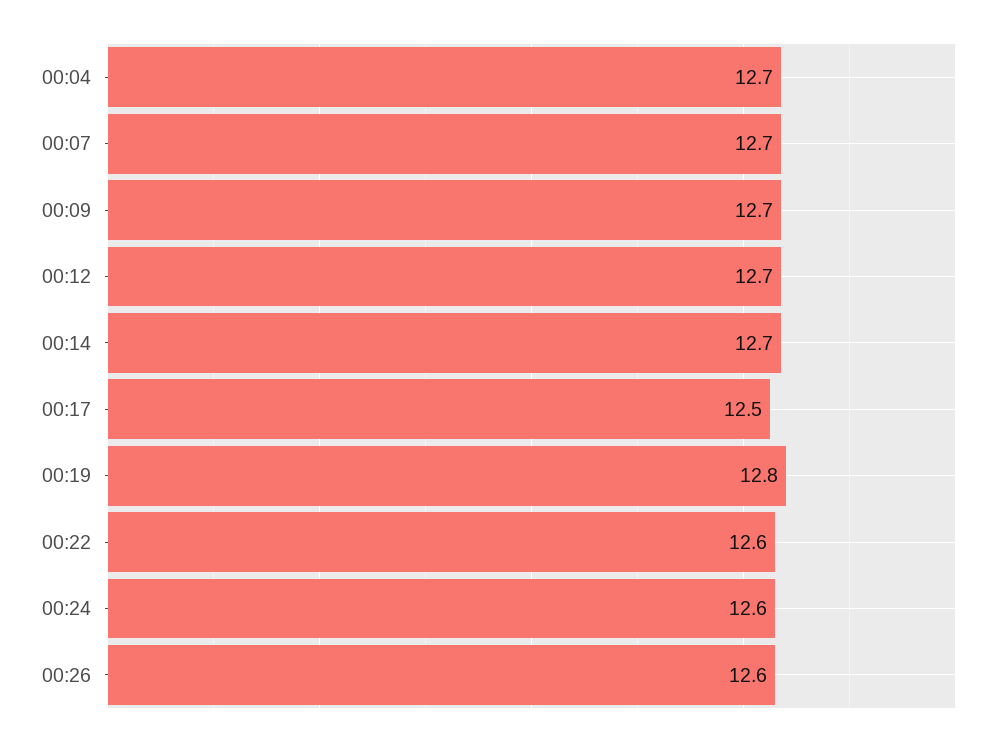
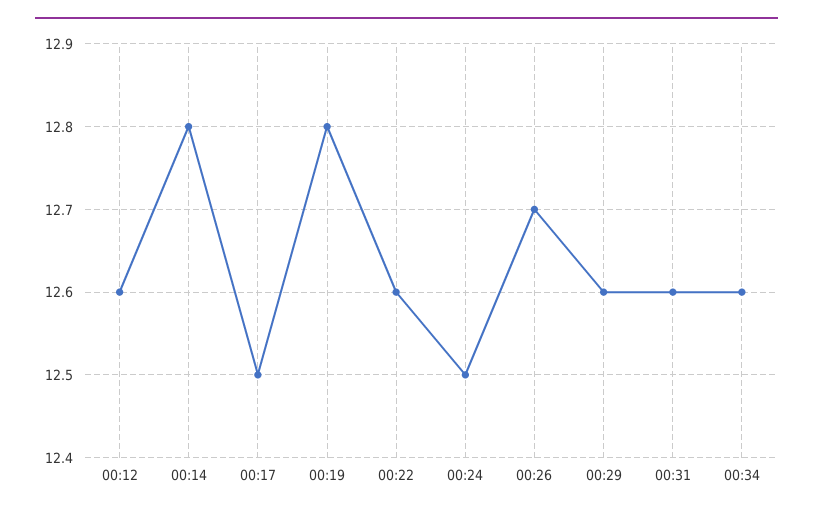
00:04: 12.7 -> none
00:07: 12.7 -> none
00:09: 12.7 -> none
00:12: 12.7 -> 12.6
00:14: 12.7 -> 12.8
00:24: 12.6 -> 12.5
00:26: 12.6 -> 12.7
00:29: none -> 12.6
00:31: none -> 12.6
00:34: none -> 12.6

